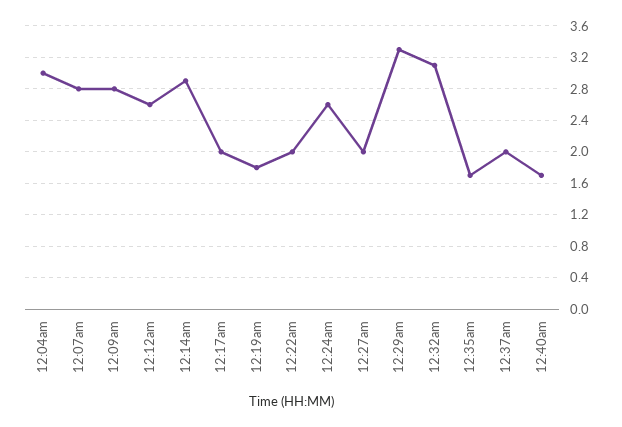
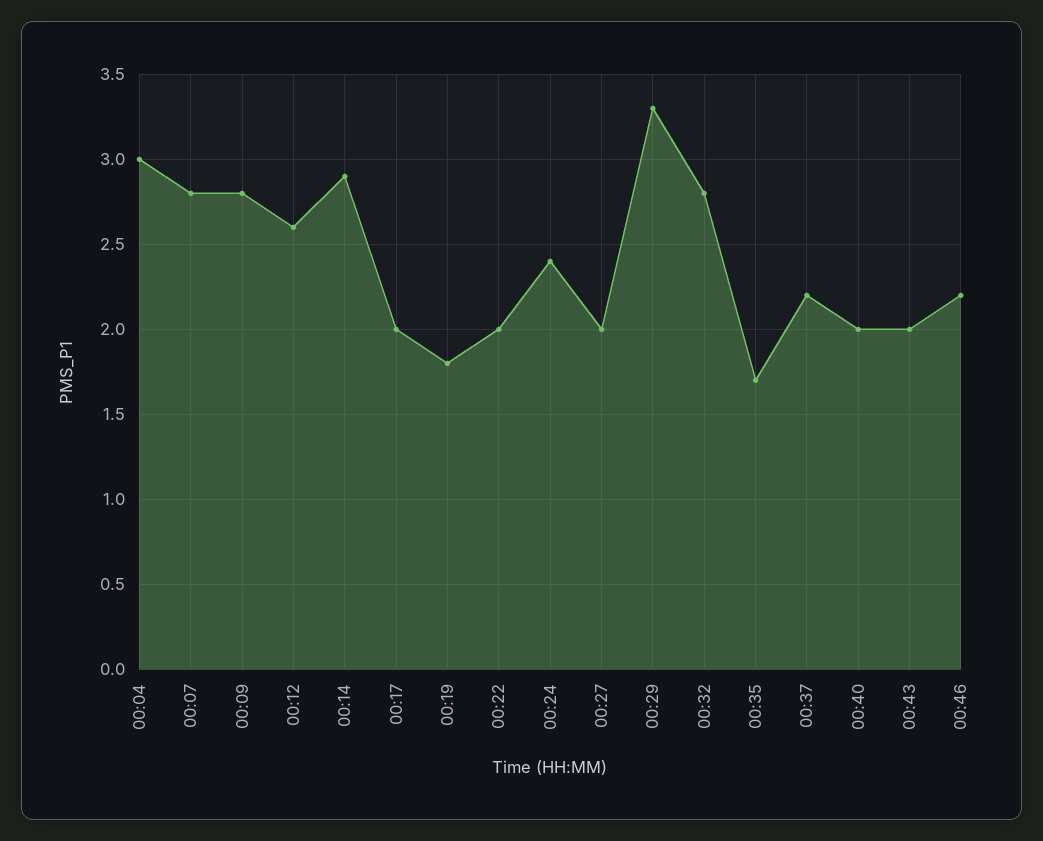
12:24am: 2.6 -> 2.4
12:32am: 3.1 -> 2.8
12:37am: 2 -> 2.2
12:40am: 1.7 -> 2
00:43: none -> 2
00:46: none -> 2.2

